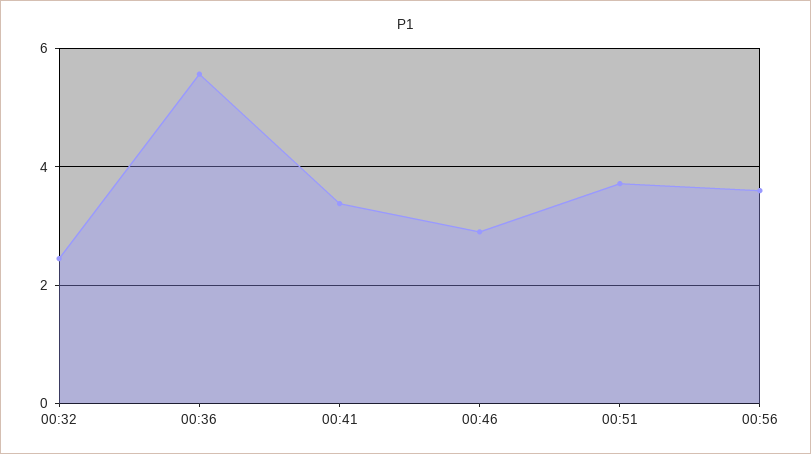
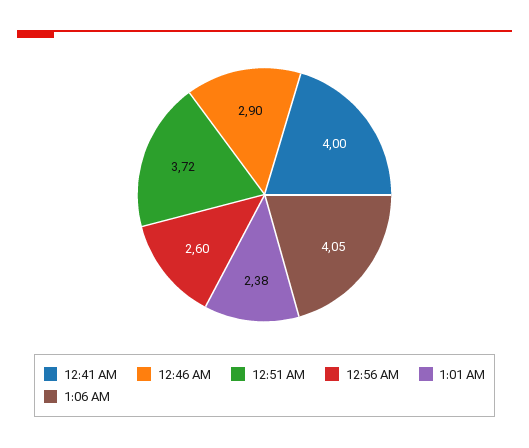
00:32: 2.4 -> none
00:36: 5.6 -> none
00:41: 3.4 -> 4
00:56: 3.6 -> 2.6
1:01 AM: none -> 2.38
1:06 AM: none -> 4.05

